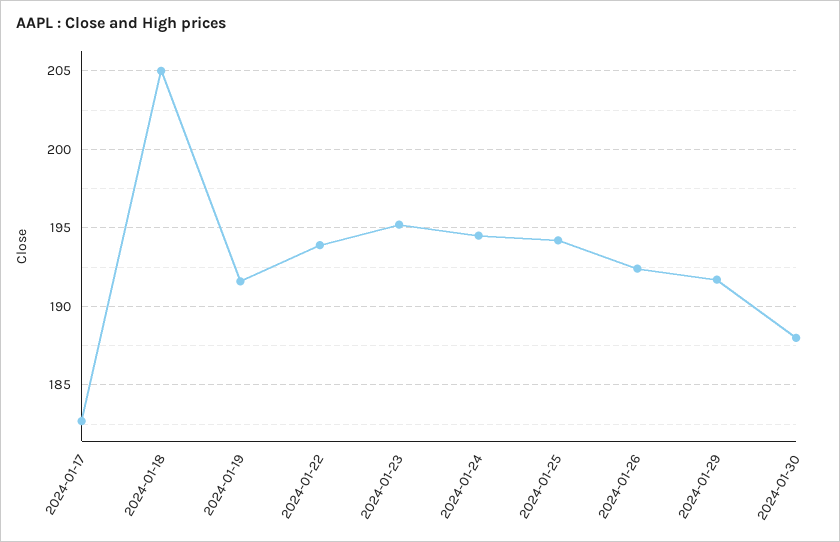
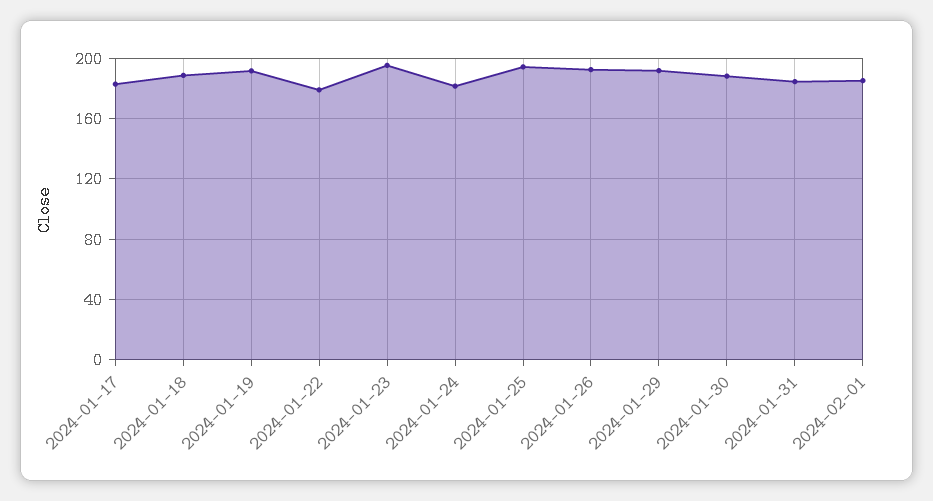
2024-01-18: 205 -> 190
2024-01-22: 194 -> 180
2024-01-24: 194.5 -> 180
2024-01-31: none -> 185
2024-02-01: none -> 185

